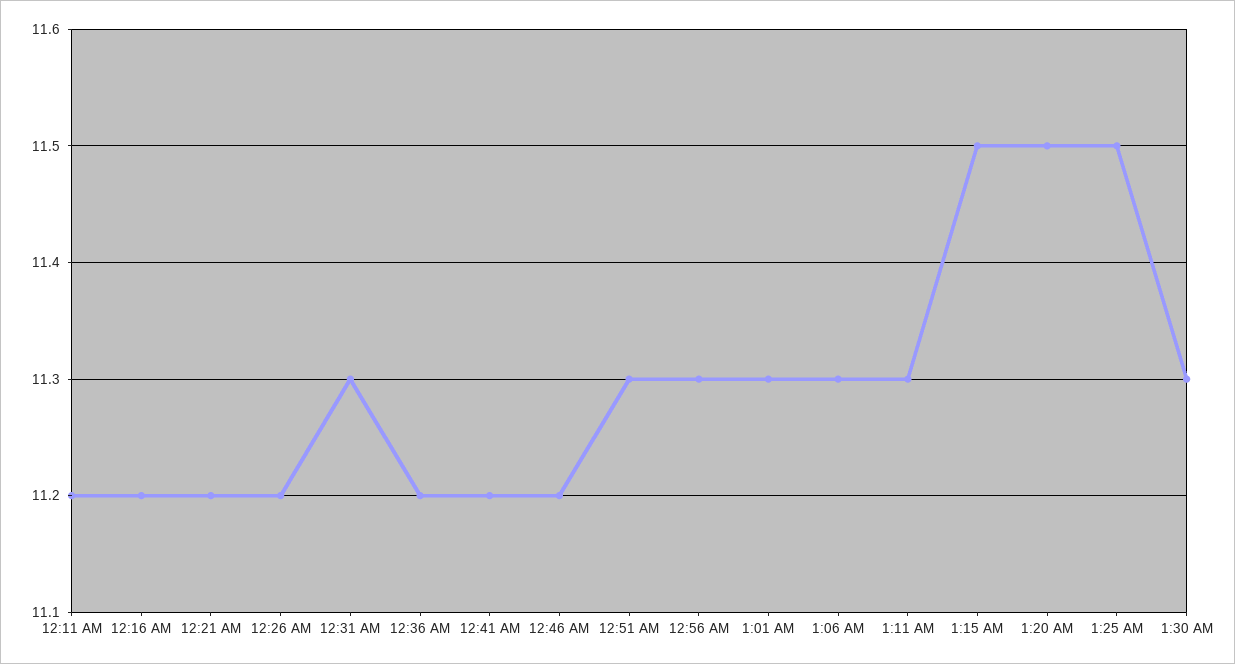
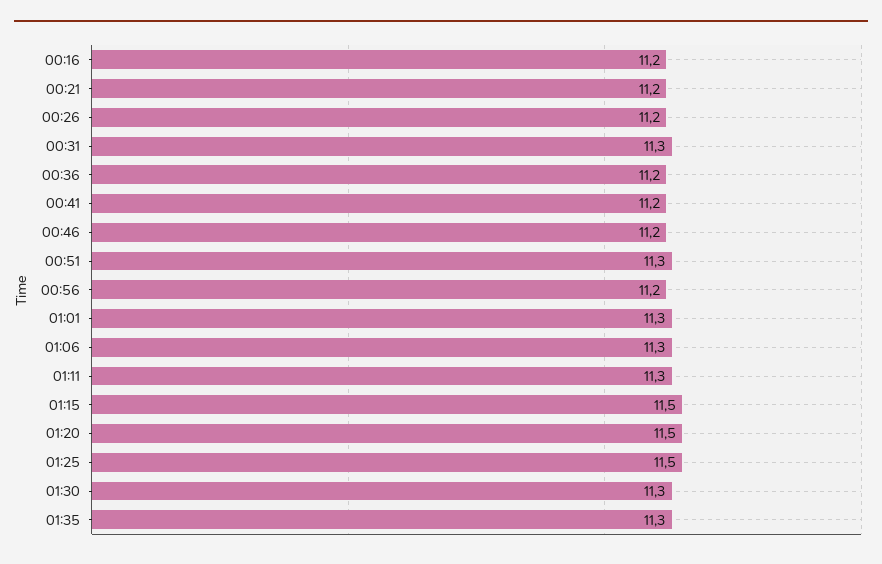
12:11 AM: 11.2 -> none
12:56 AM: 11.3 -> 11.2
01:35: none -> 11.3

